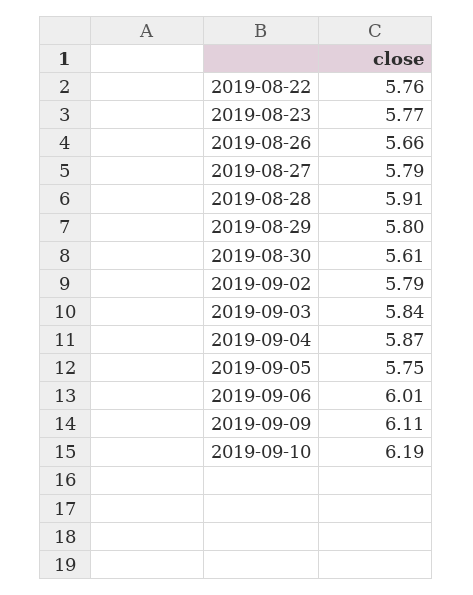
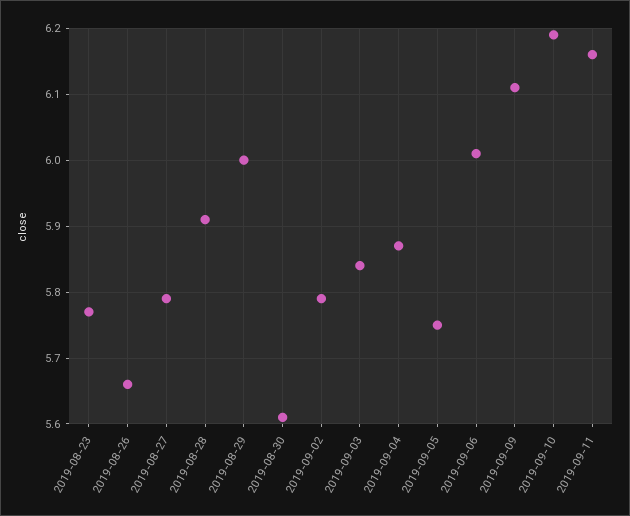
2019-08-22: 5.76 -> none
2019-08-29: 5.8 -> 6
2019-09-11: none -> 6.16

